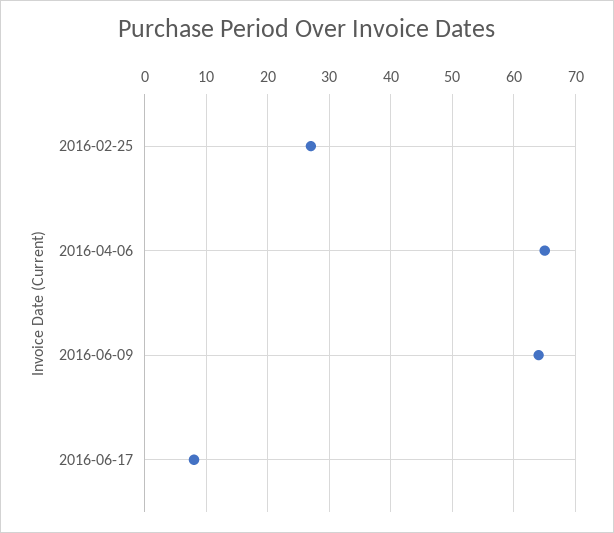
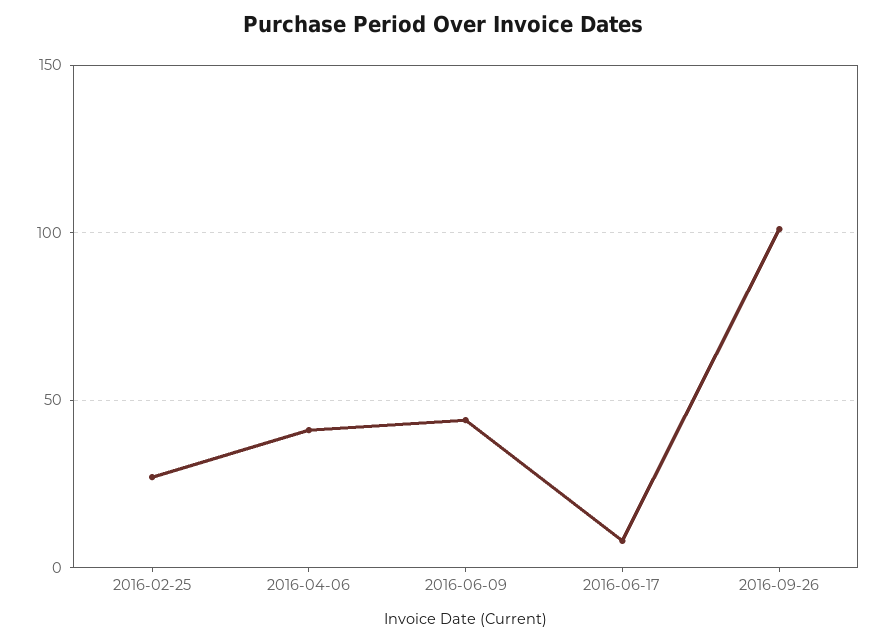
2016-04-06: 65 -> 40
2016-06-09: 64 -> 45
2016-09-26: none -> 100

